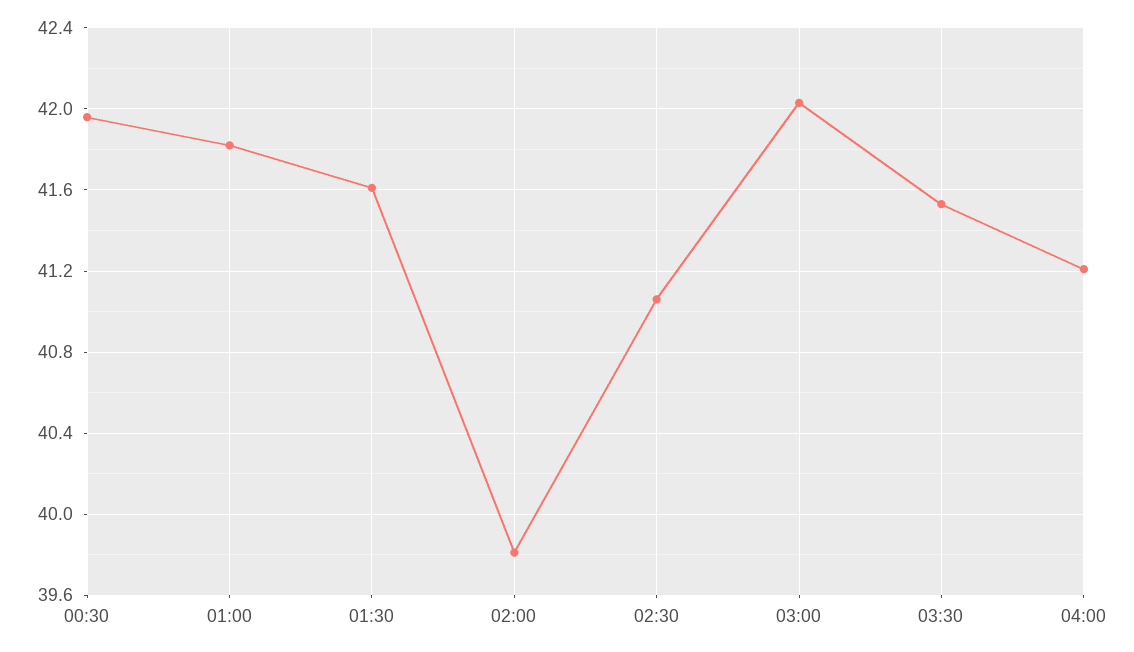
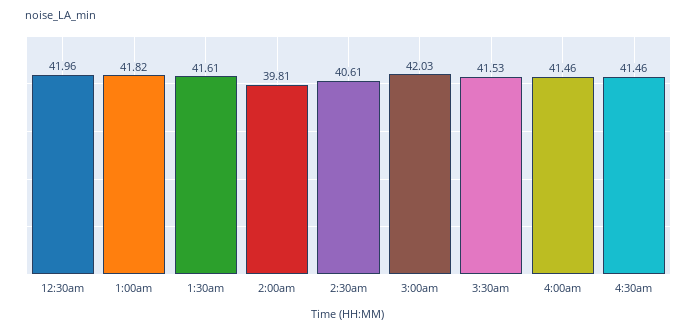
02:30: 41.05 -> 40.61
04:00: 41.2 -> 41.46
4:30am: none -> 41.46

